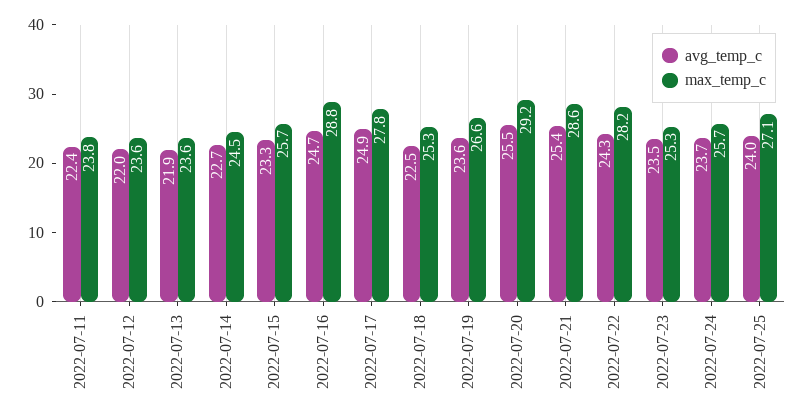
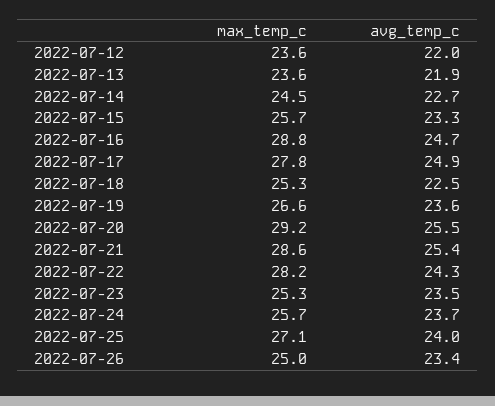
avg_temp_c, 2022-07-11: 22.4 -> none
max_temp_c, 2022-07-11: 23.8 -> none
max_temp_c, 2022-07-26: none -> 25
avg_temp_c, 2022-07-26: none -> 23.4

